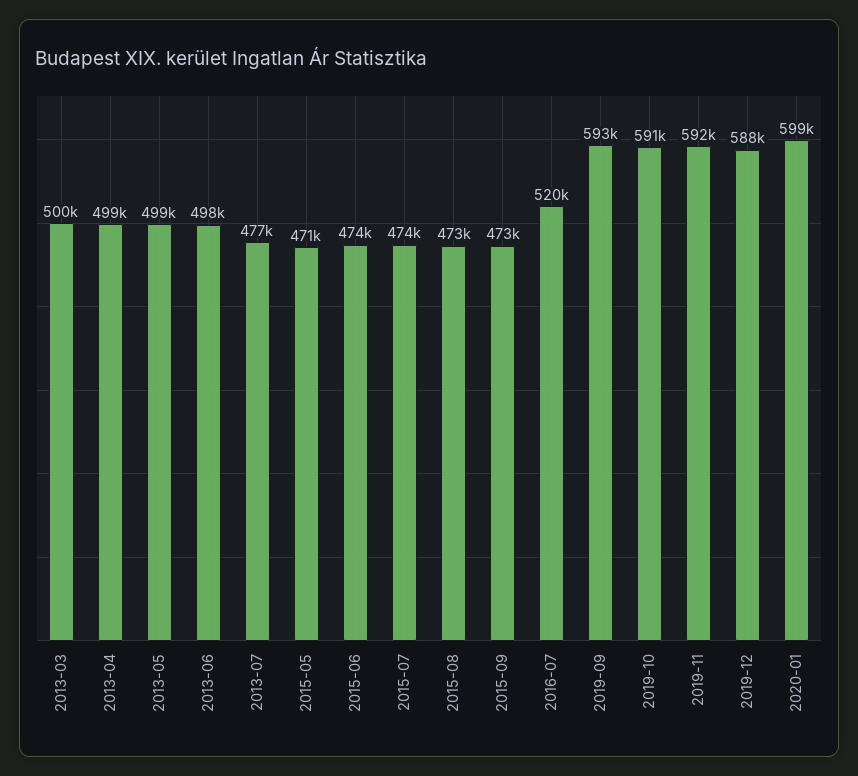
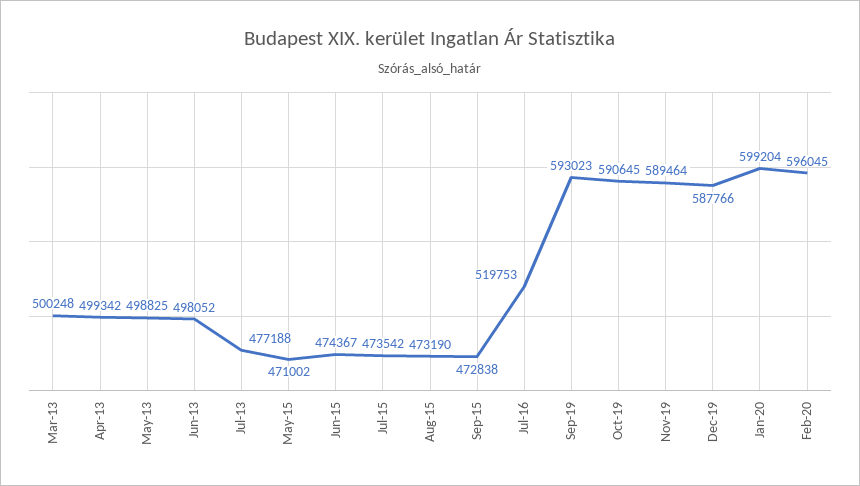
2019-11: 592000 -> 589464
Feb-20: none -> 596045

